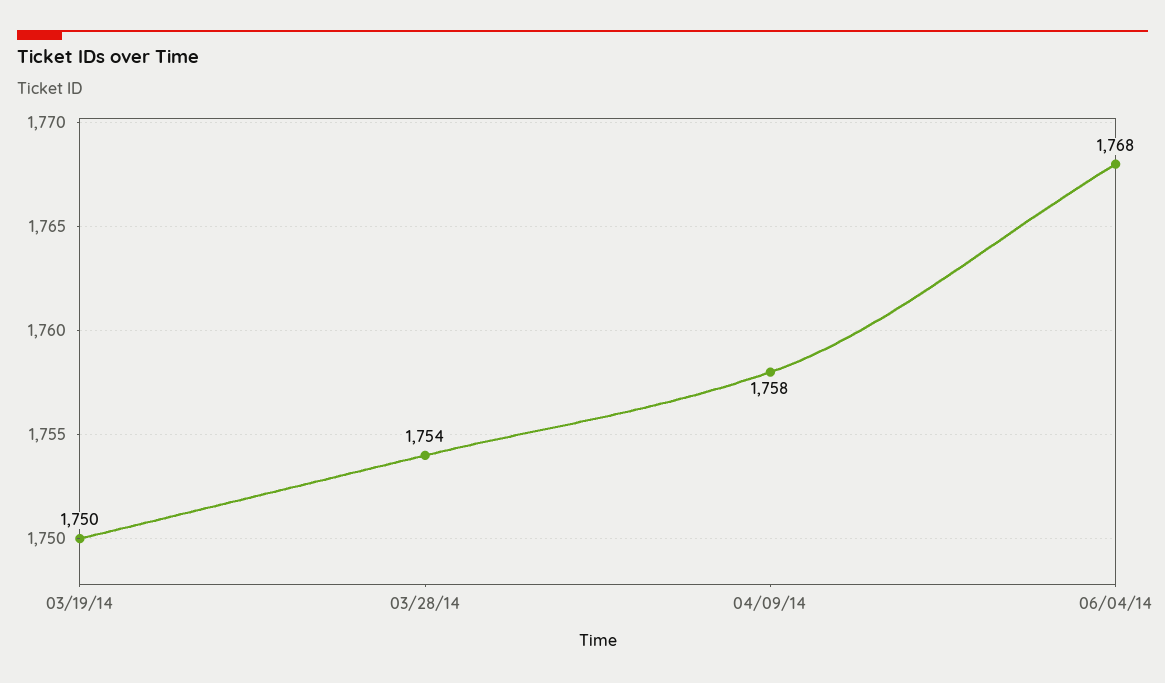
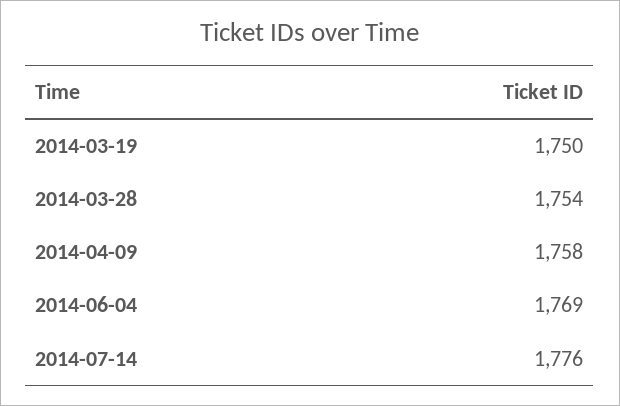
06/04/14: 1768 -> 1769
2014-07-14: none -> 1776

